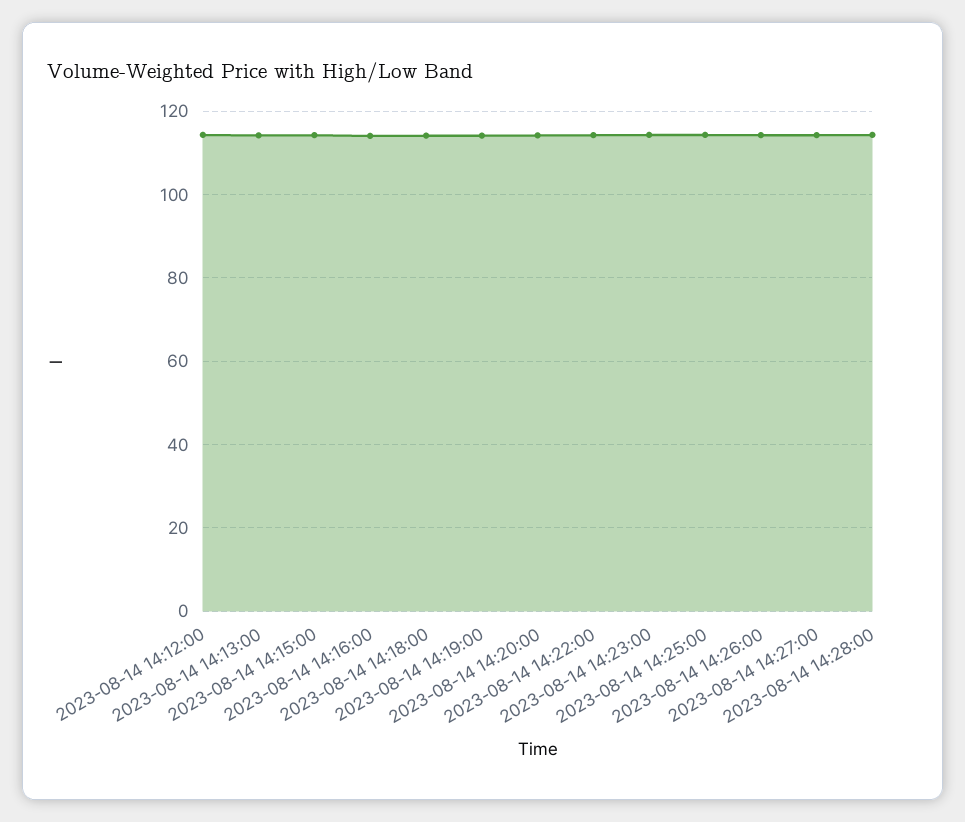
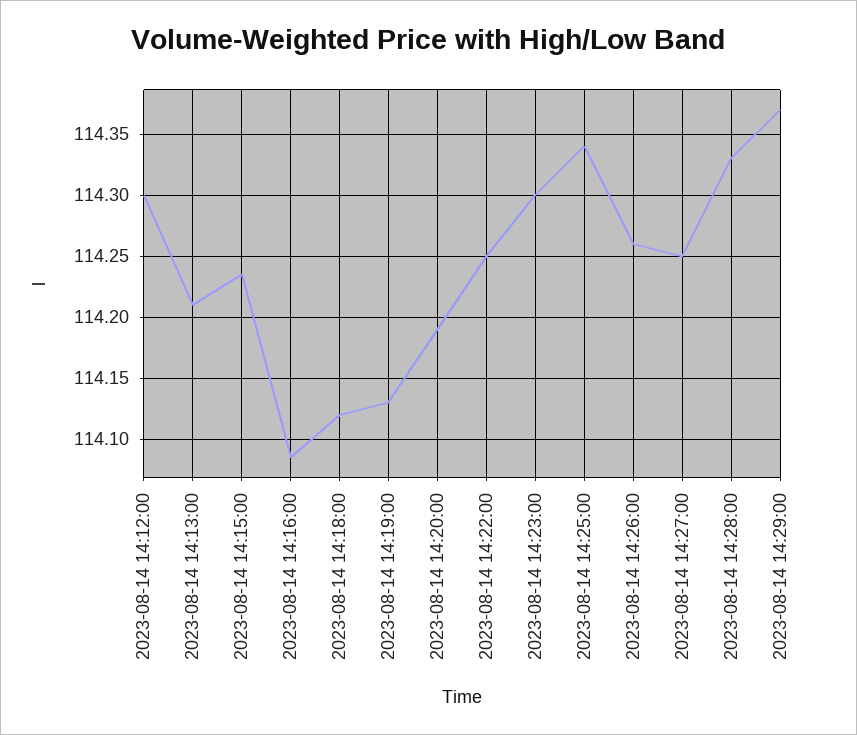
2023-08-14 14:29:00: none -> 114.37

